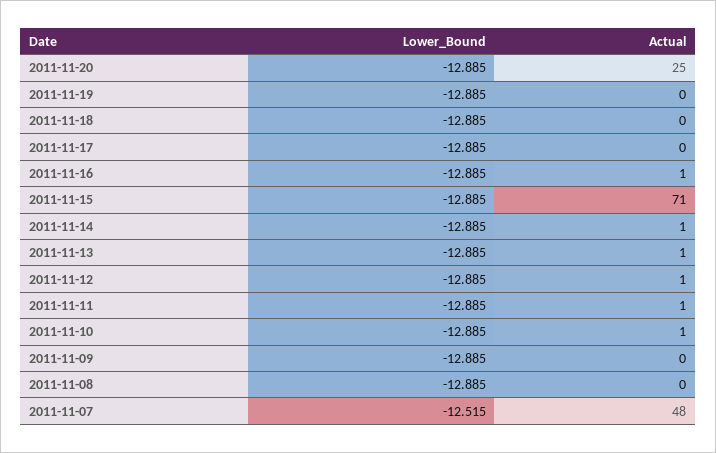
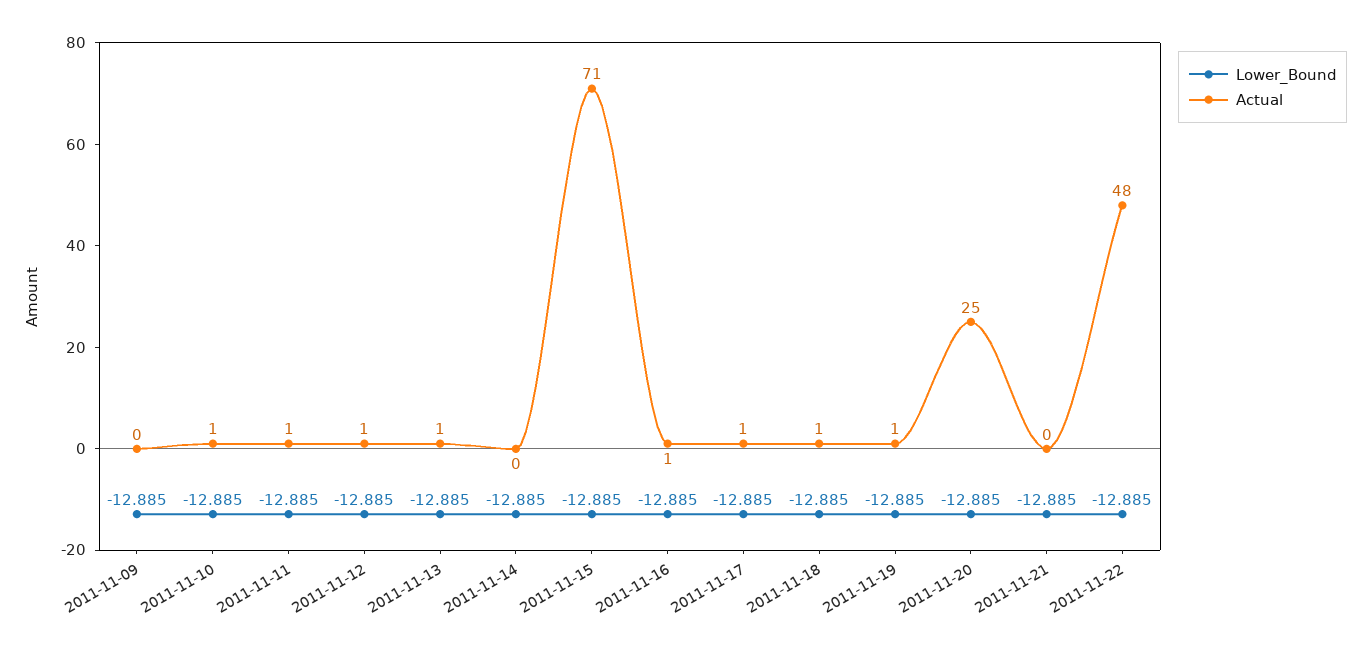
Actual, 2011-11-19: 0 -> 1
Actual, 2011-11-18: 0 -> 1
Actual, 2011-11-17: 0 -> 1
Actual, 2011-11-14: 1 -> 0
Lower_Bound, 2011-11-08: -12.885 -> none
Actual, 2011-11-08: 0 -> none
Lower_Bound, 2011-11-07: -12.515 -> none
Actual, 2011-11-07: 48 -> none
Lower_Bound, 2011-11-21: none -> -12.885
Actual, 2011-11-21: none -> 0
Lower_Bound, 2011-11-22: none -> -12.885
Actual, 2011-11-22: none -> 48

